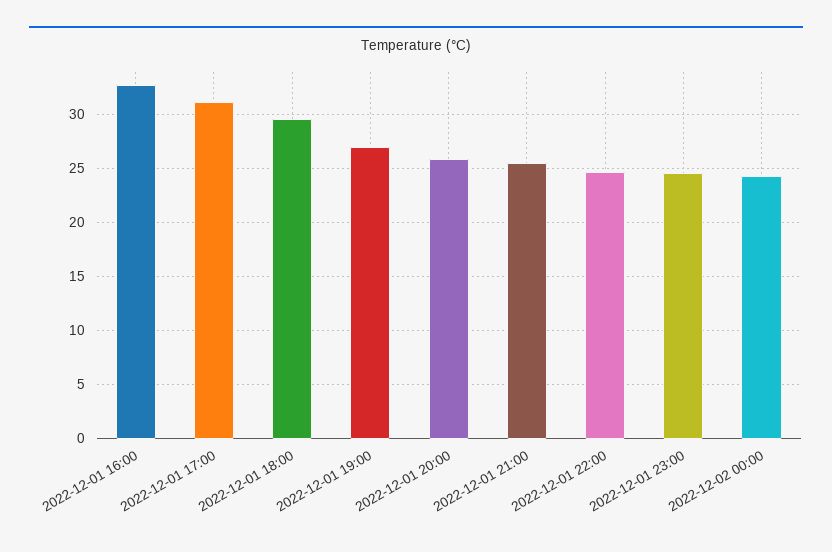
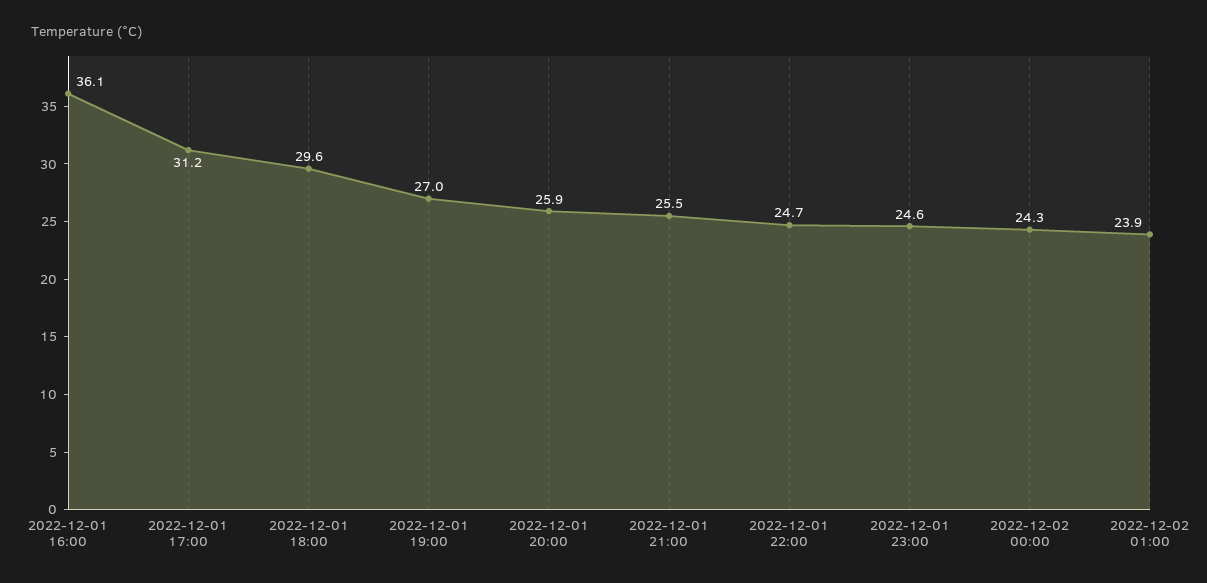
2022-12-01 16:00: 33 -> 36.1
2022-12-02 01:00: none -> 23.9

